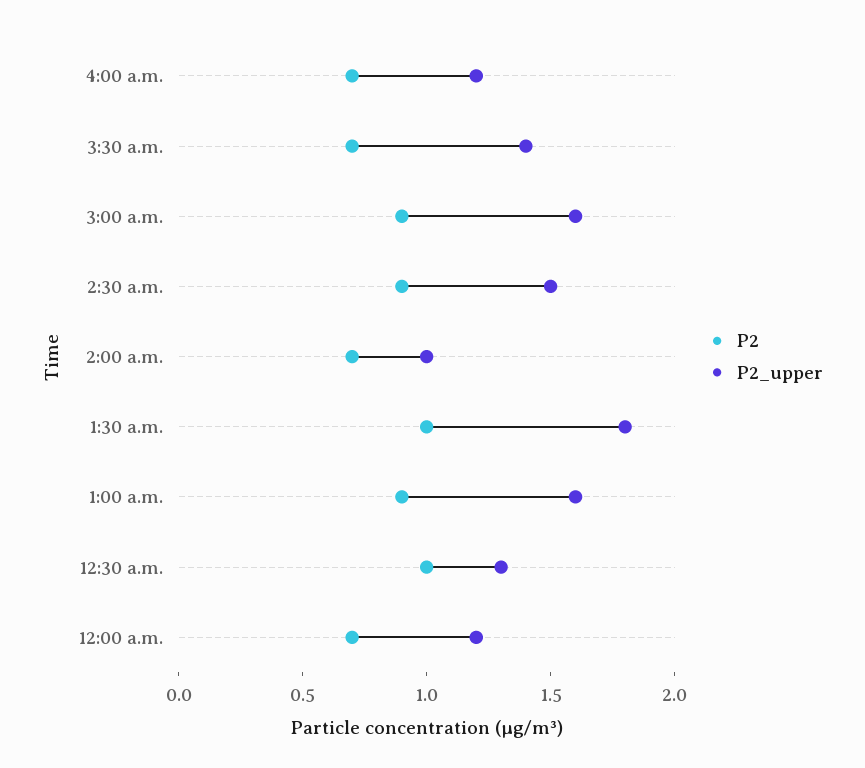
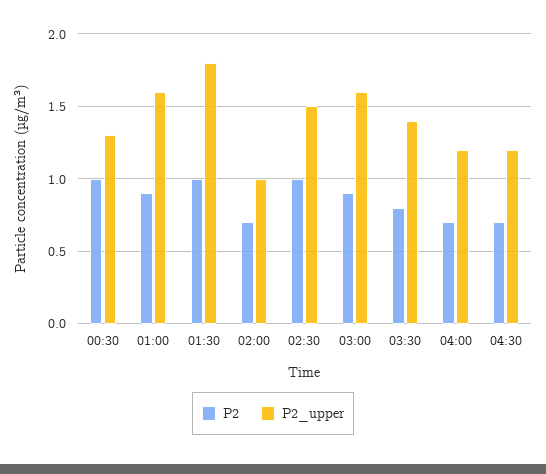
P2, 3:30 a.m.: 0.7 -> 0.8
P2, 2:30 a.m.: 0.9 -> 1
P2, 12:00 a.m.: 0.7 -> none
P2_upper, 12:00 a.m.: 1.2 -> none
P2, 04:30: none -> 0.7
P2_upper, 04:30: none -> 1.2

